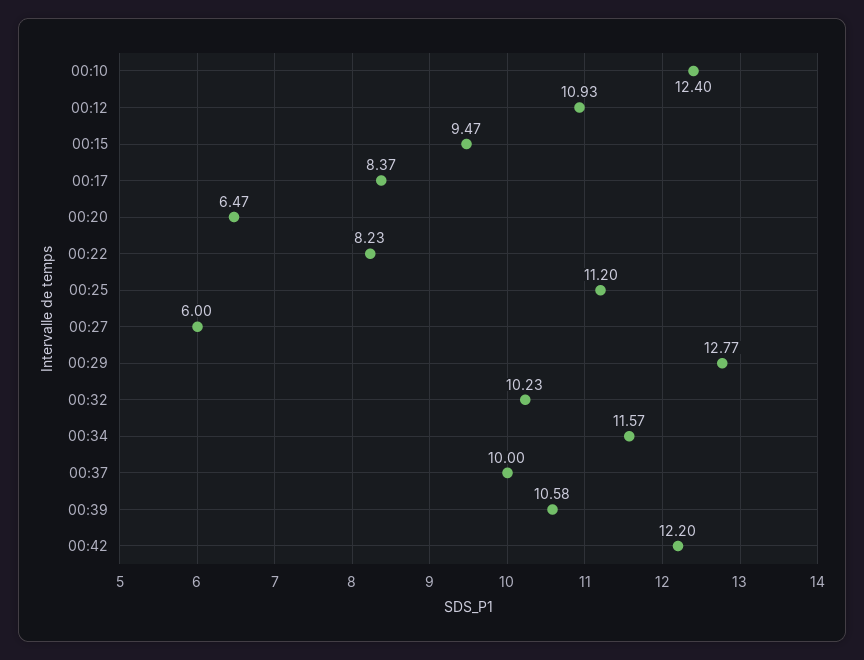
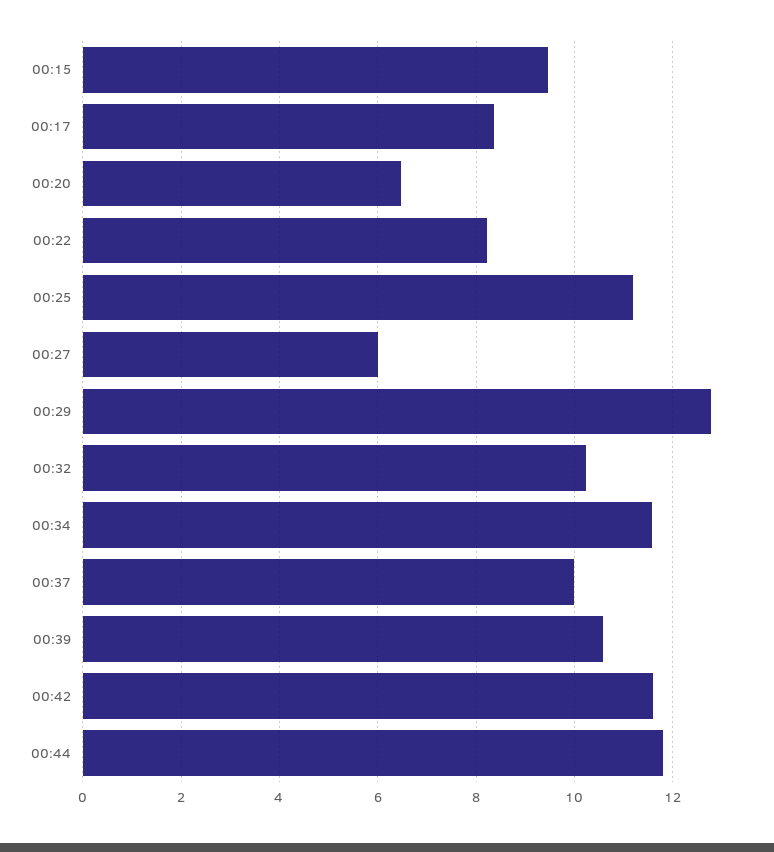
00:10: 12.4 -> none
00:12: 10.93 -> none
00:42: 12.2 -> 11.6
00:44: none -> 11.8

